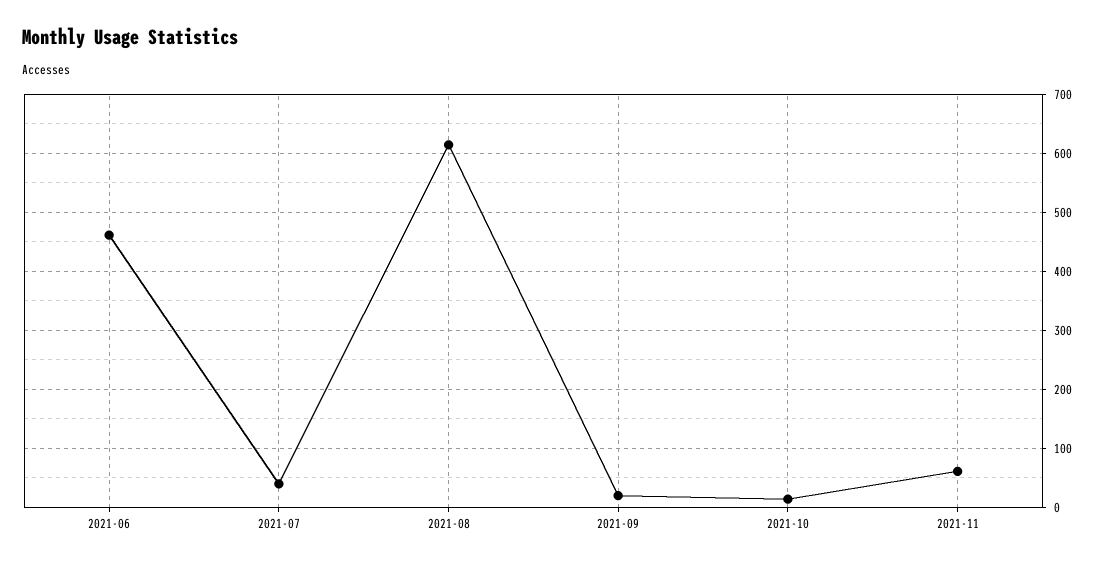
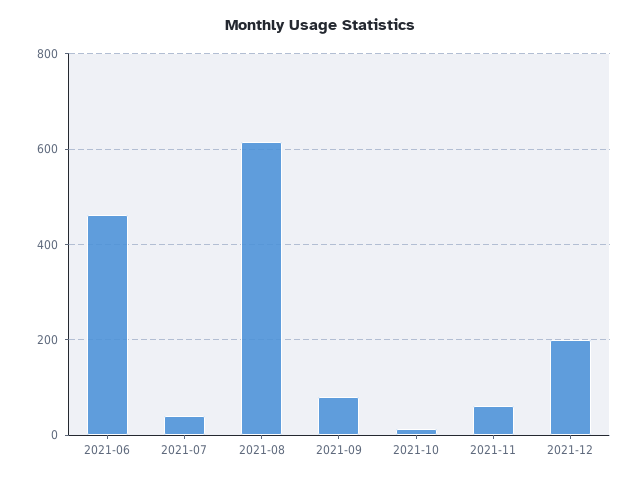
2021-09: 20 -> 80
2021-12: none -> 200

